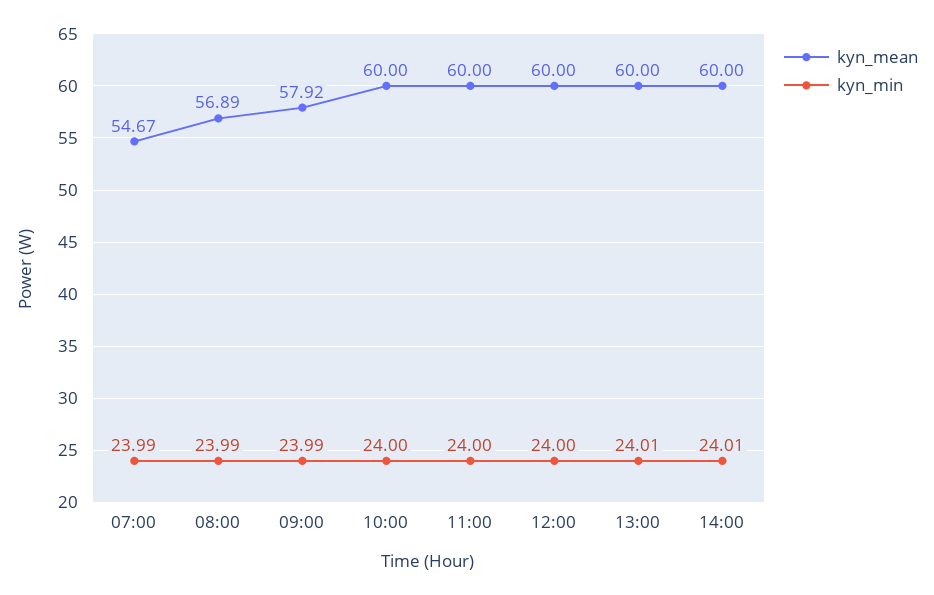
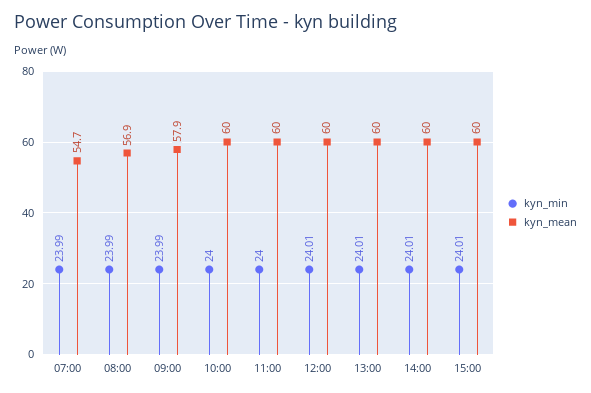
kyn_min, 12:00: 24 -> 24.01
kyn_min, 15:00: none -> 24.01
kyn_mean, 15:00: none -> 60

